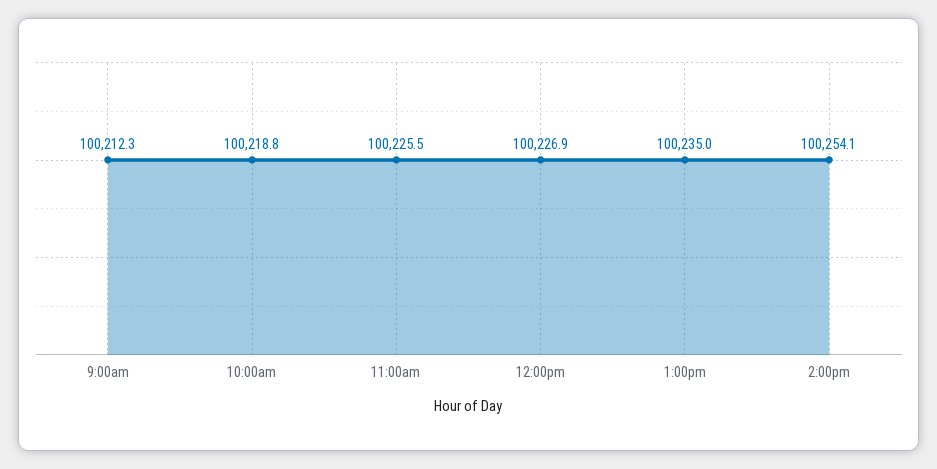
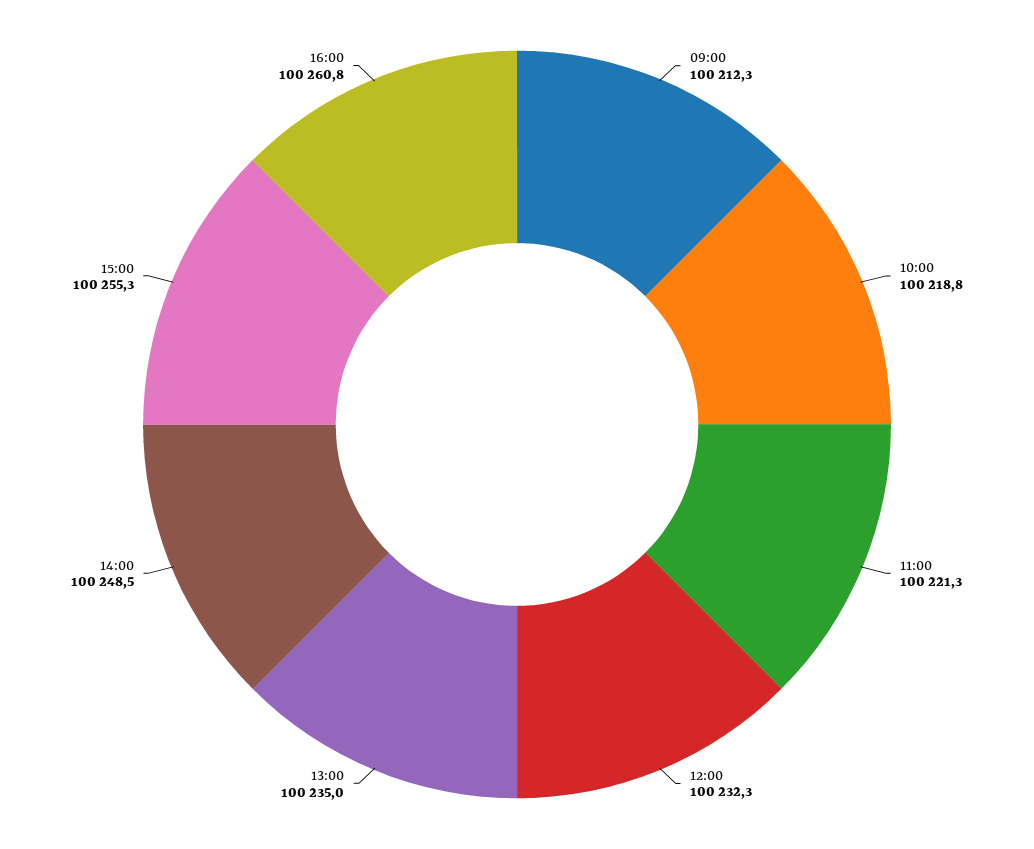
11:00am: 100225.5 -> 100221.3
12:00pm: 100226.9 -> 100232.3
2:00pm: 100254.1 -> 100248.5
15:00: none -> 100255.3
16:00: none -> 100260.8

